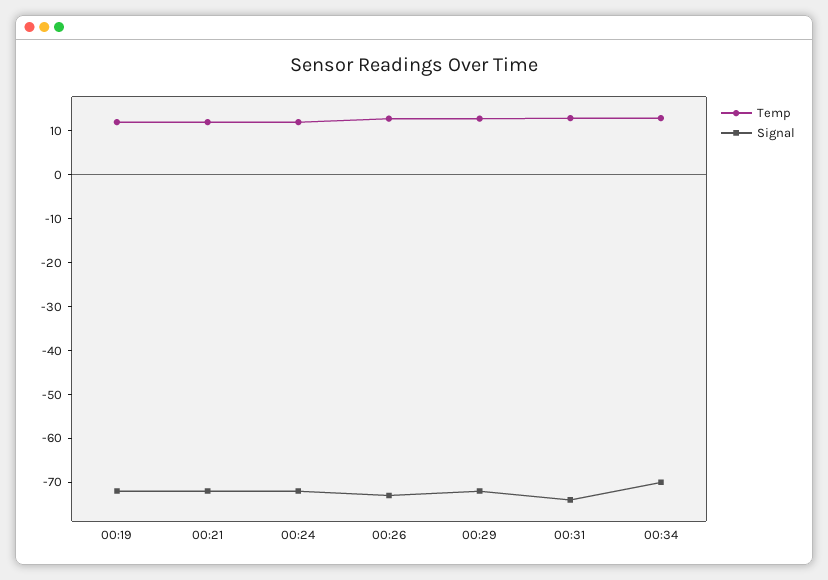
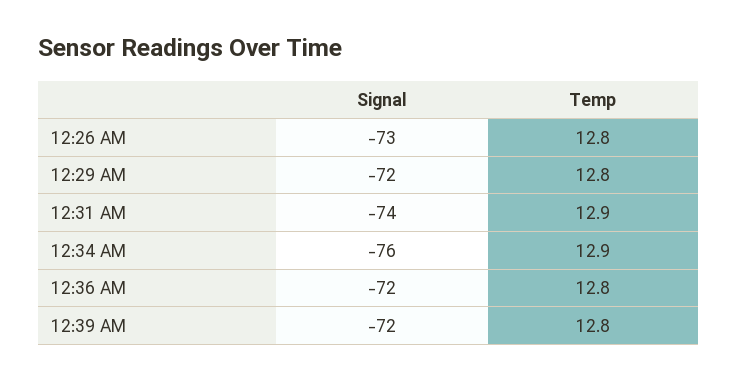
Temp, 00:19: 12 -> none
Signal, 00:19: -72 -> none
Temp, 00:21: 12 -> none
Signal, 00:21: -72 -> none
Temp, 00:24: 12 -> none
Signal, 00:24: -72 -> none
Signal, 00:34: -70 -> -76
Signal, 12:36 AM: none -> -72
Temp, 12:36 AM: none -> 12.8
Signal, 12:39 AM: none -> -72
Temp, 12:39 AM: none -> 12.8

